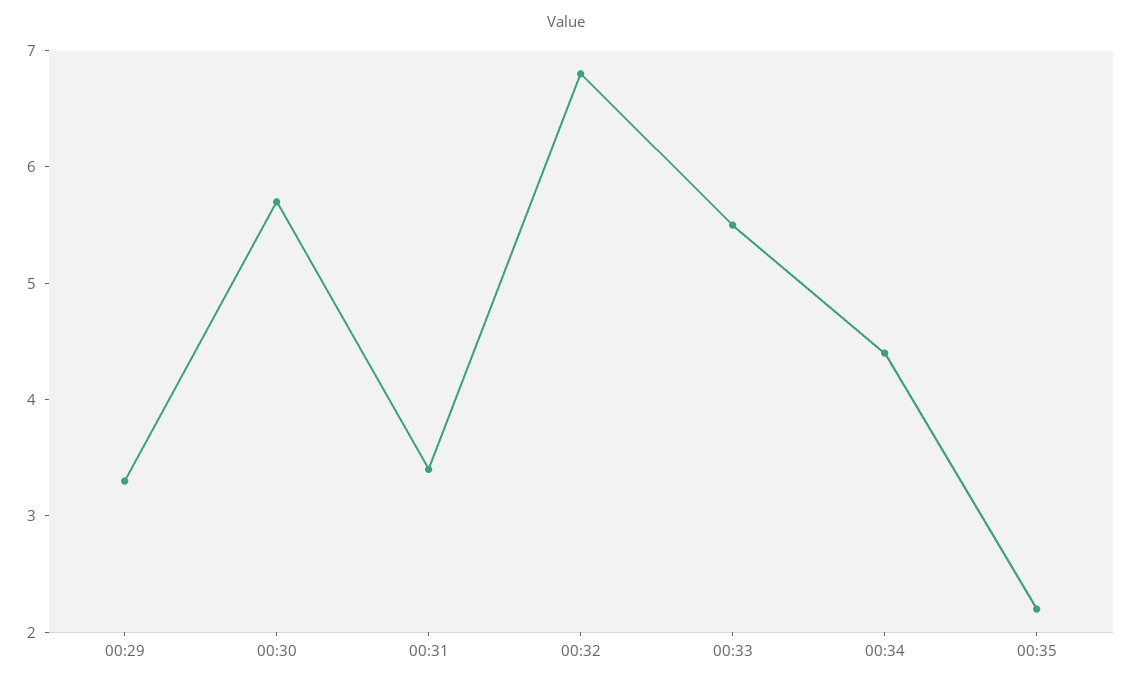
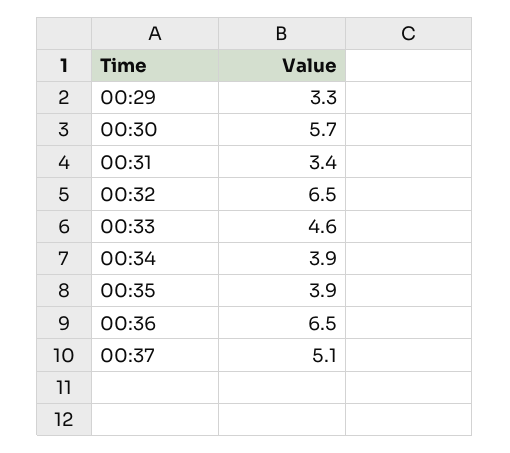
00:32: 6.8 -> 6.5
00:33: 5.5 -> 4.6
00:34: 4.4 -> 3.9
00:35: 2.2 -> 3.9
00:36: none -> 6.5
00:37: none -> 5.1

